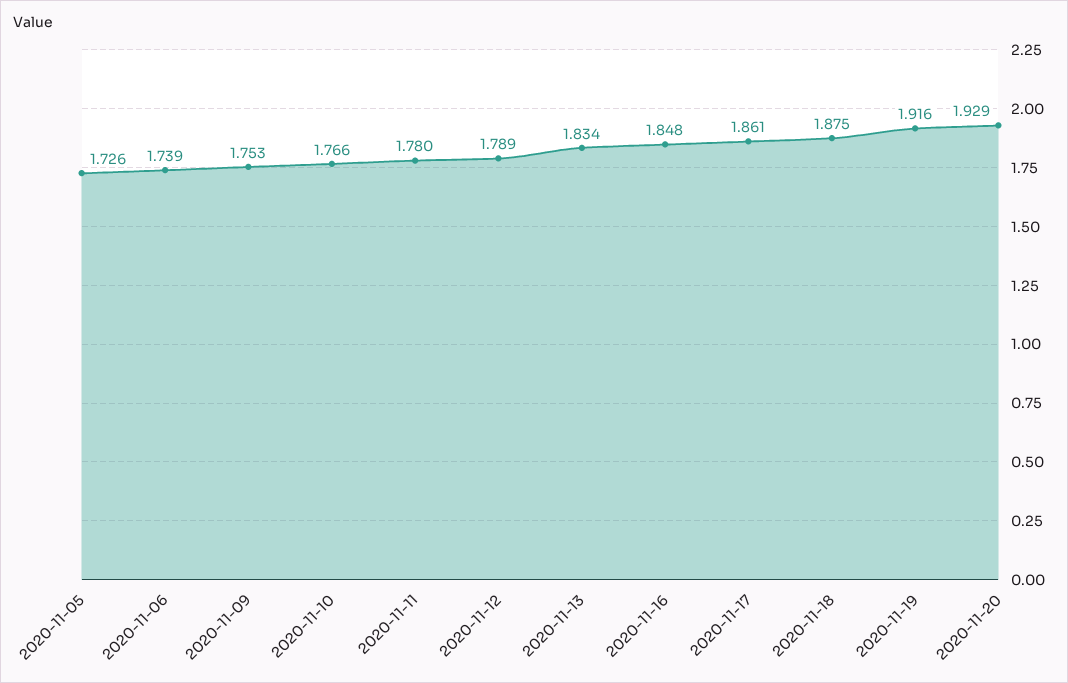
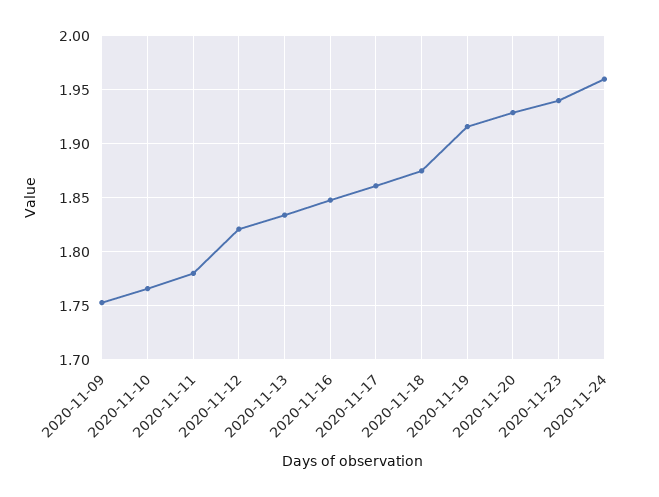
2020-11-05: 1.726 -> none
2020-11-06: 1.739 -> none
2020-11-12: 1.789 -> 1.82
2020-11-23: none -> 1.94
2020-11-24: none -> 1.96

